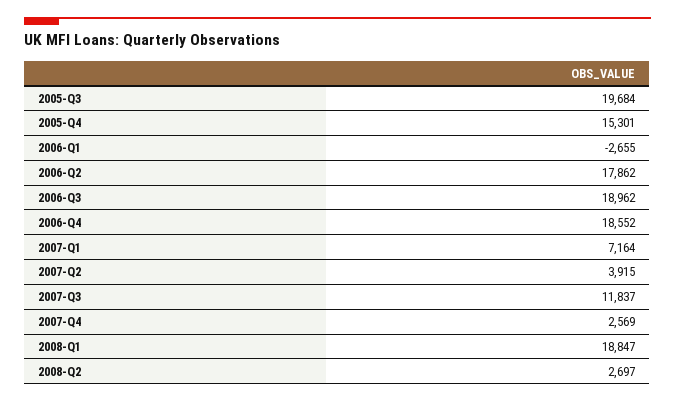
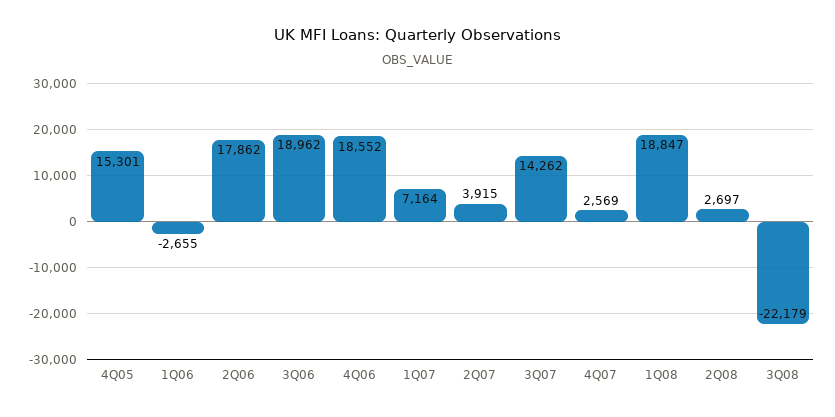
2005-Q3: 19684 -> none
2007-Q3: 11837 -> 14262
3Q08: none -> -22179

